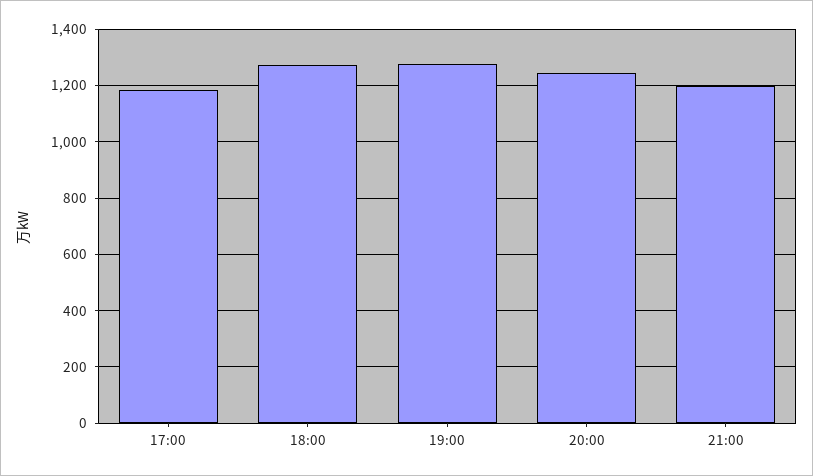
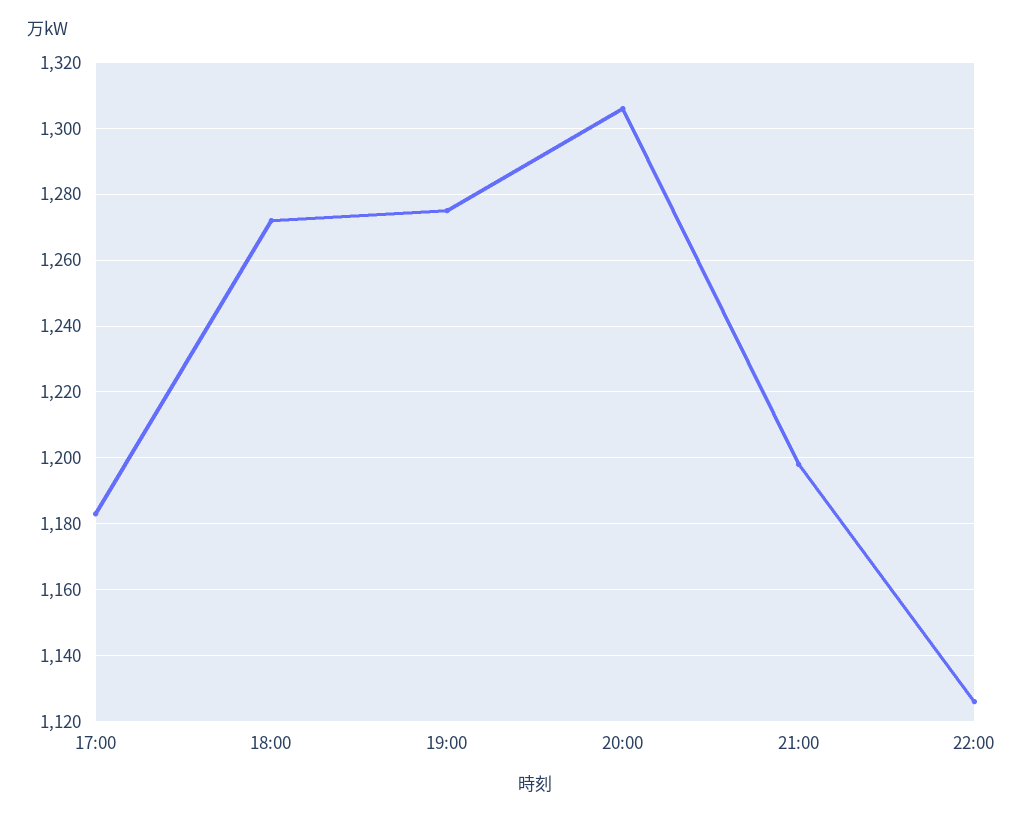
20:00: 1250 -> 1305
22:00: none -> 1125

